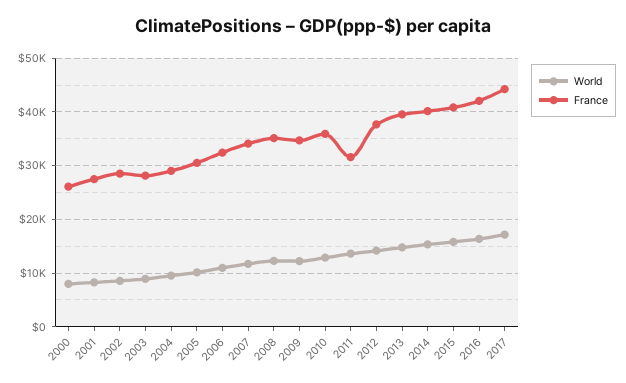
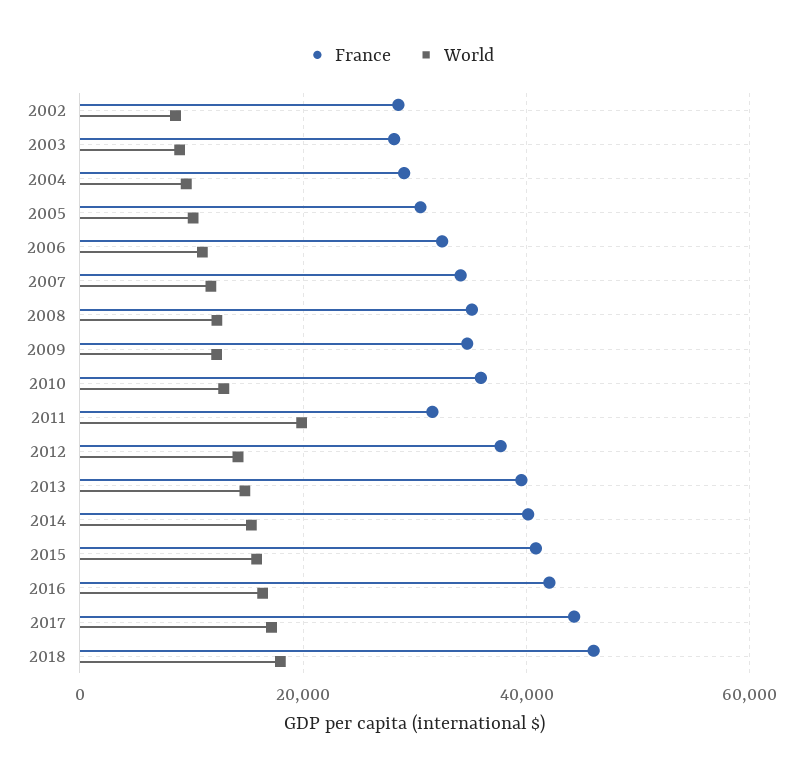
World, 2000: 8000 -> none
France, 2000: 26000 -> none
World, 2001: 8000 -> none
France, 2001: 28000 -> none
World, 2011: 14000 -> 20000
France, 2018: none -> 46000
World, 2018: none -> 18000

